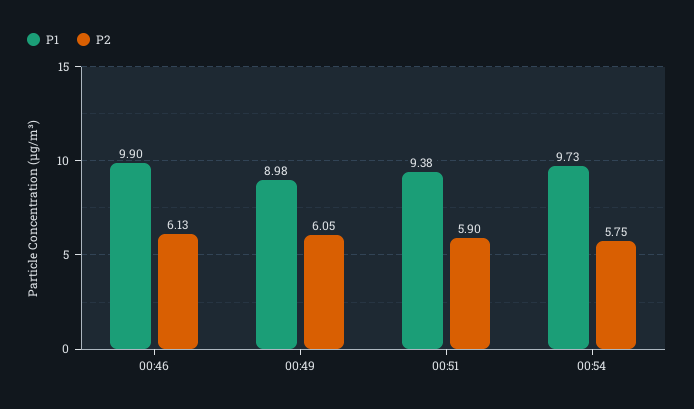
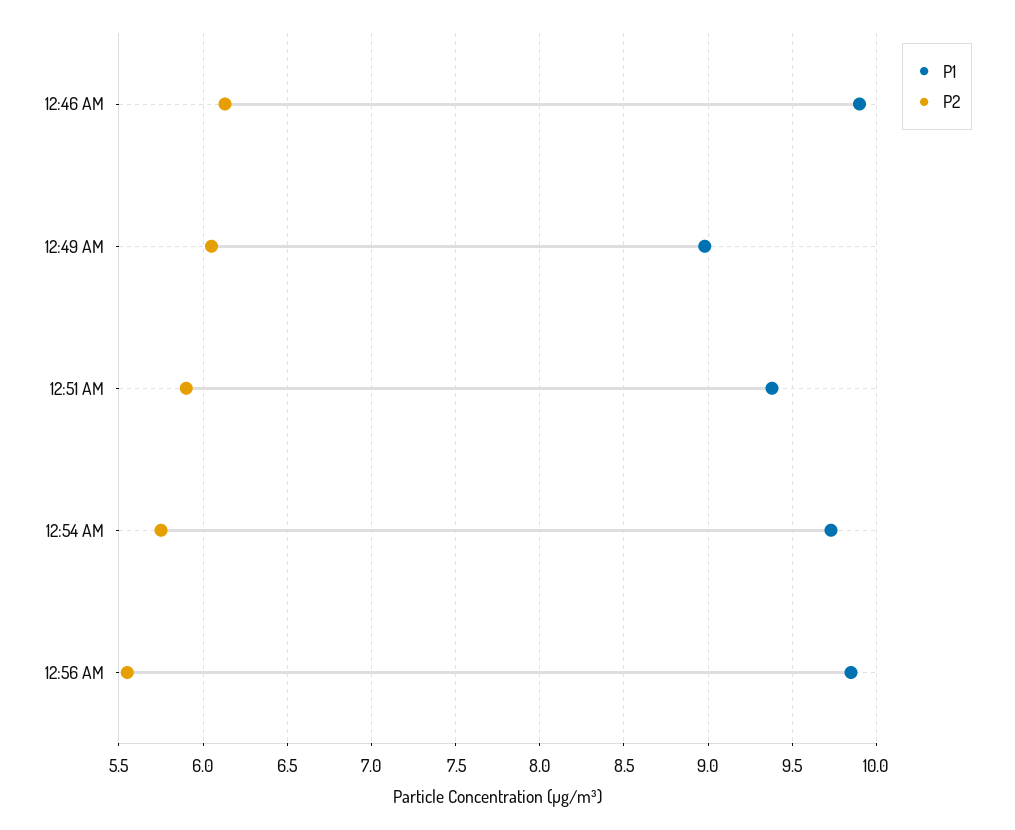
P1, 12:56 AM: none -> 9.85
P2, 12:56 AM: none -> 5.55

